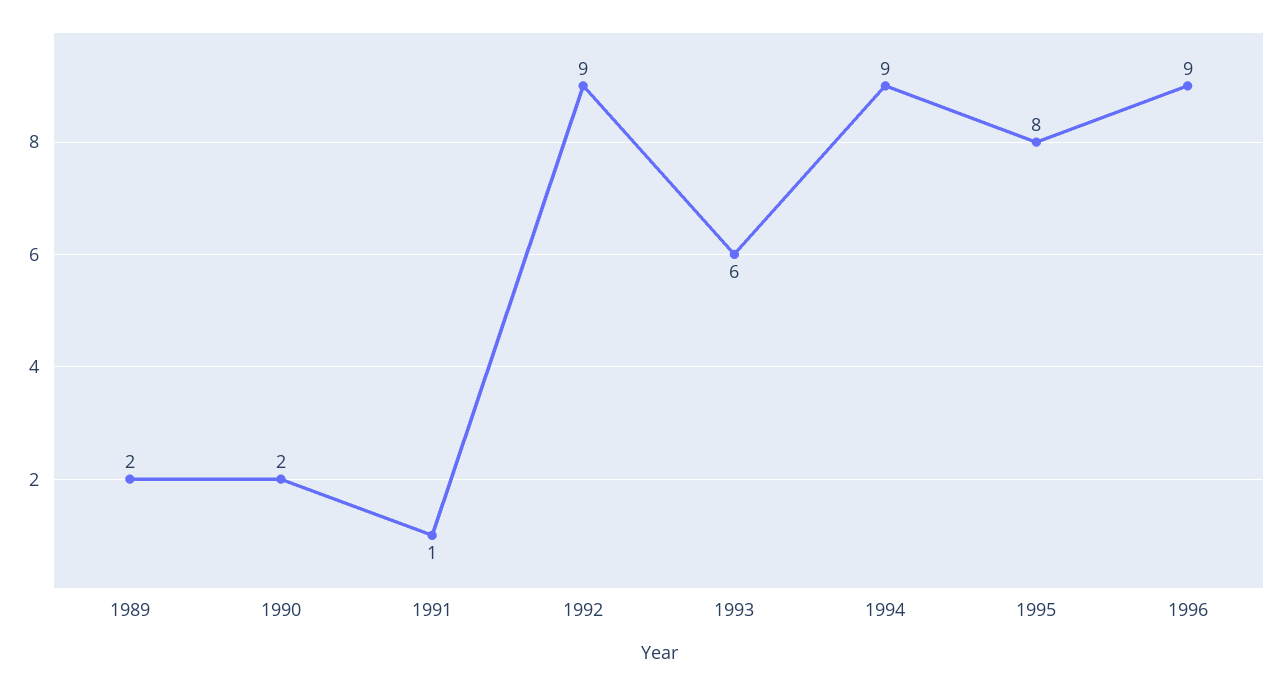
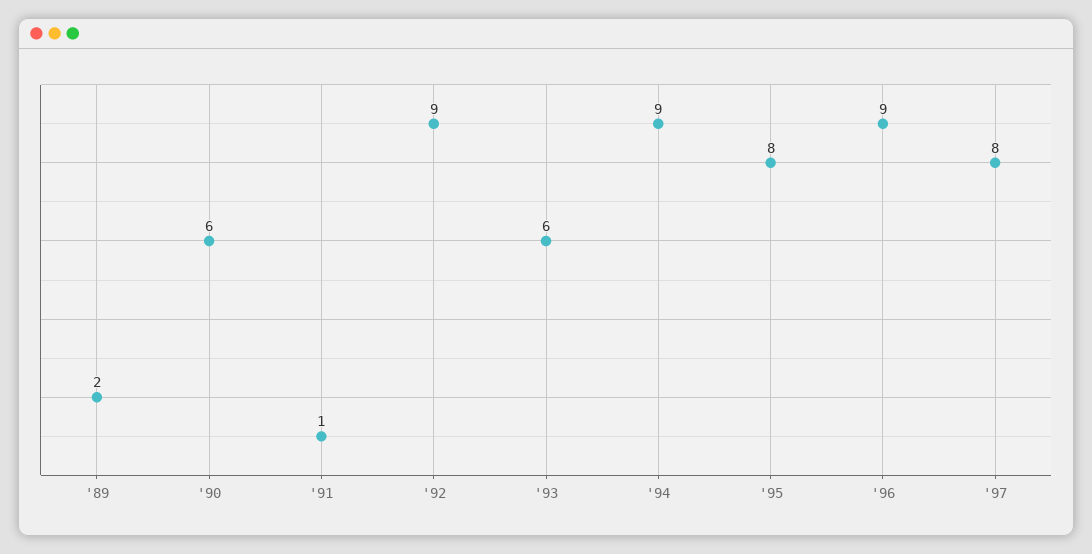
1990: 2 -> 6
'97: none -> 8

